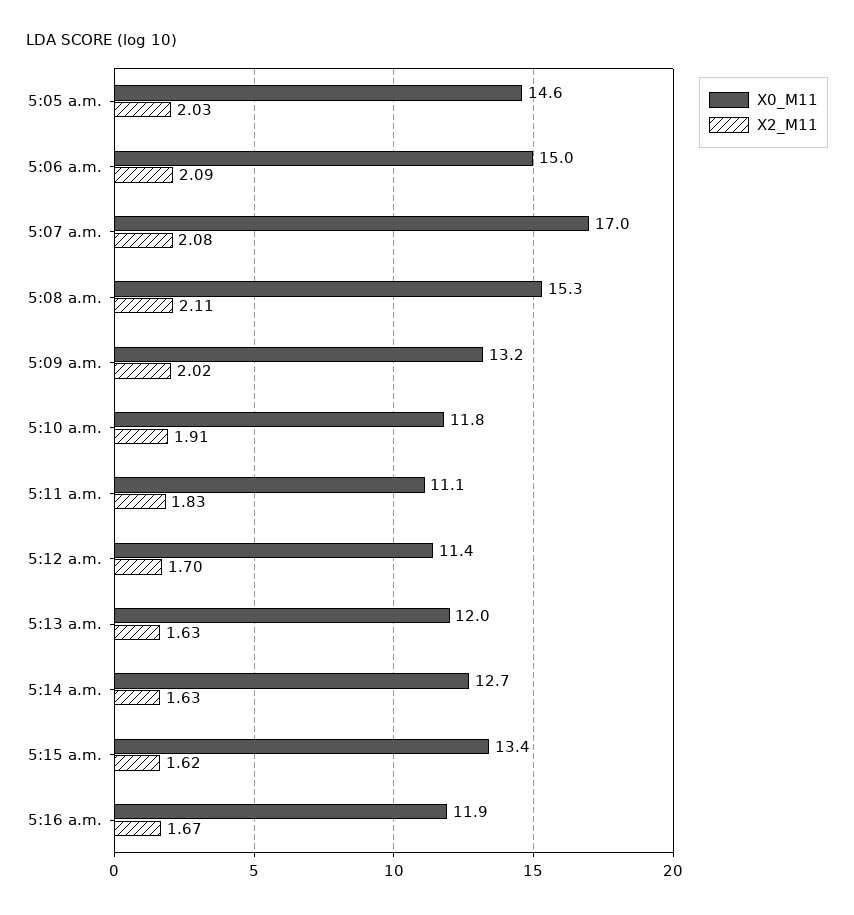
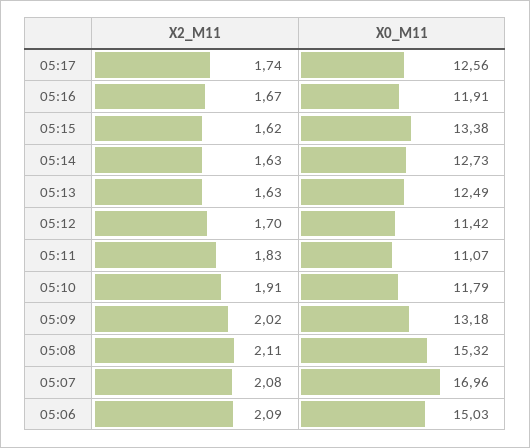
X0_M11, 5:05 a.m.: 14.6 -> none
X2_M11, 5:05 a.m.: 2.03 -> none
X0_M11, 5:13 a.m.: 12 -> 12.49
X2_M11, 05:17: none -> 1.74
X0_M11, 05:17: none -> 12.56

